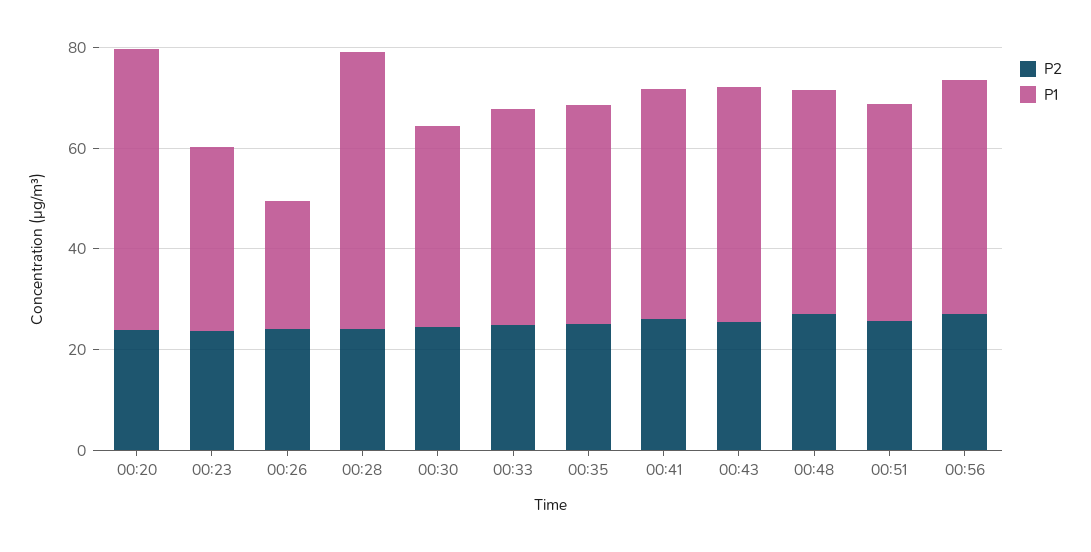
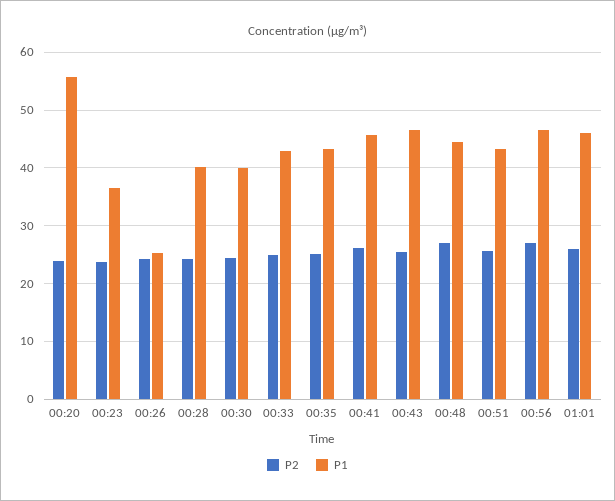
P1, 00:28: 55 -> 40
P2, 01:01: none -> 26
P1, 01:01: none -> 46

